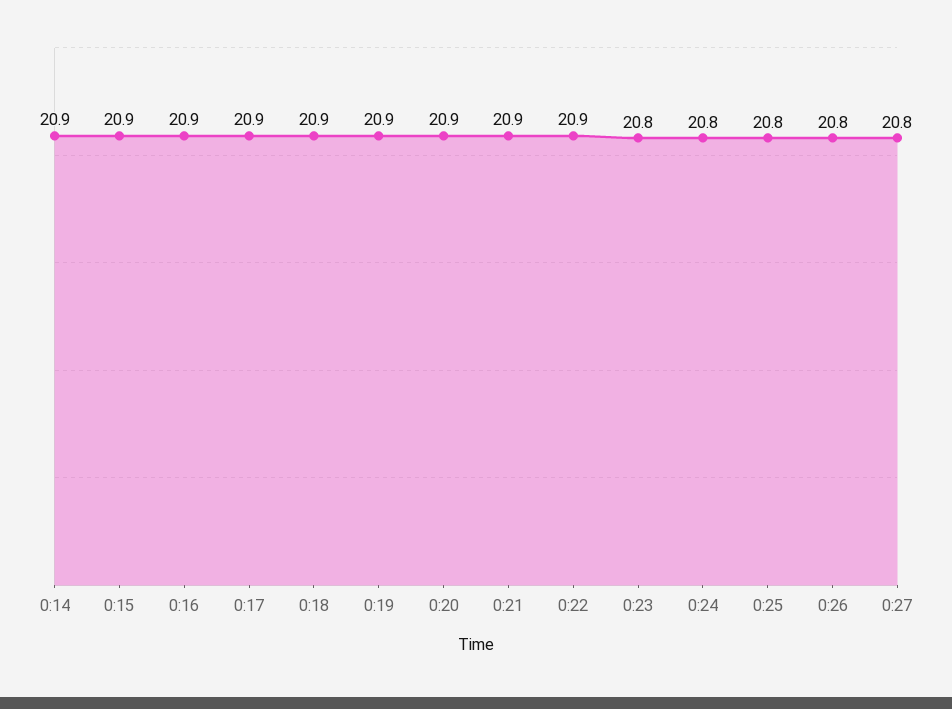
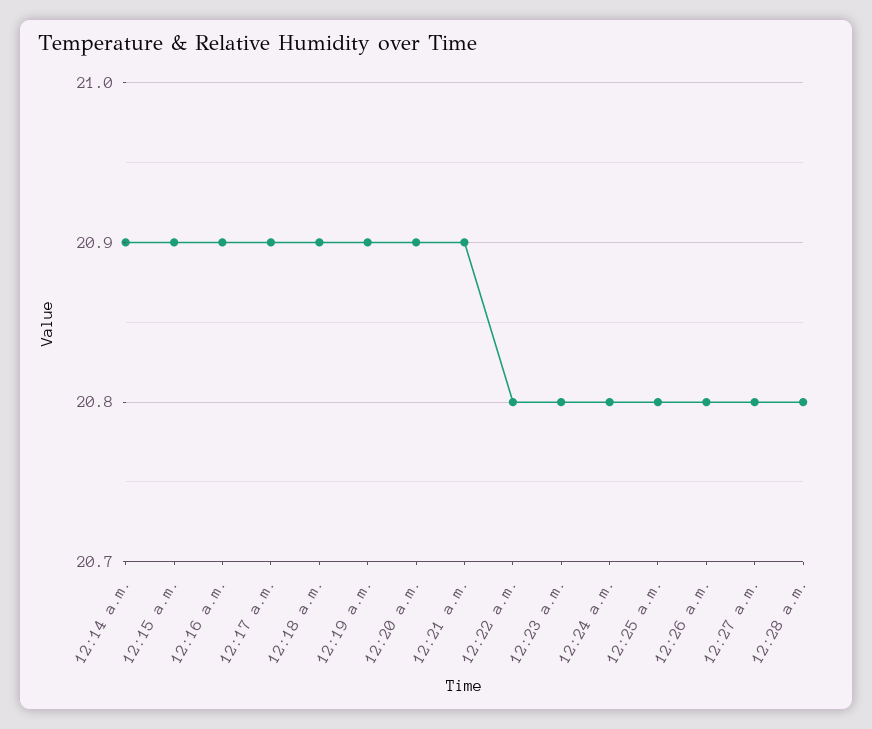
0:22: 20.9 -> 20.8
12:28 a.m.: none -> 20.8

